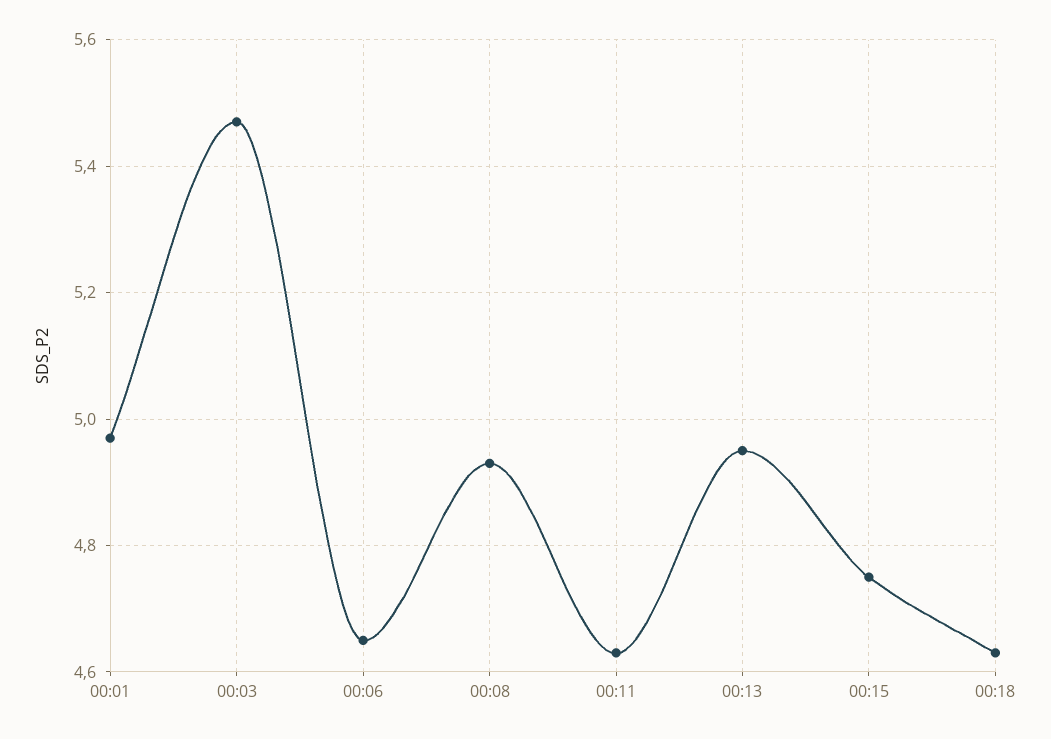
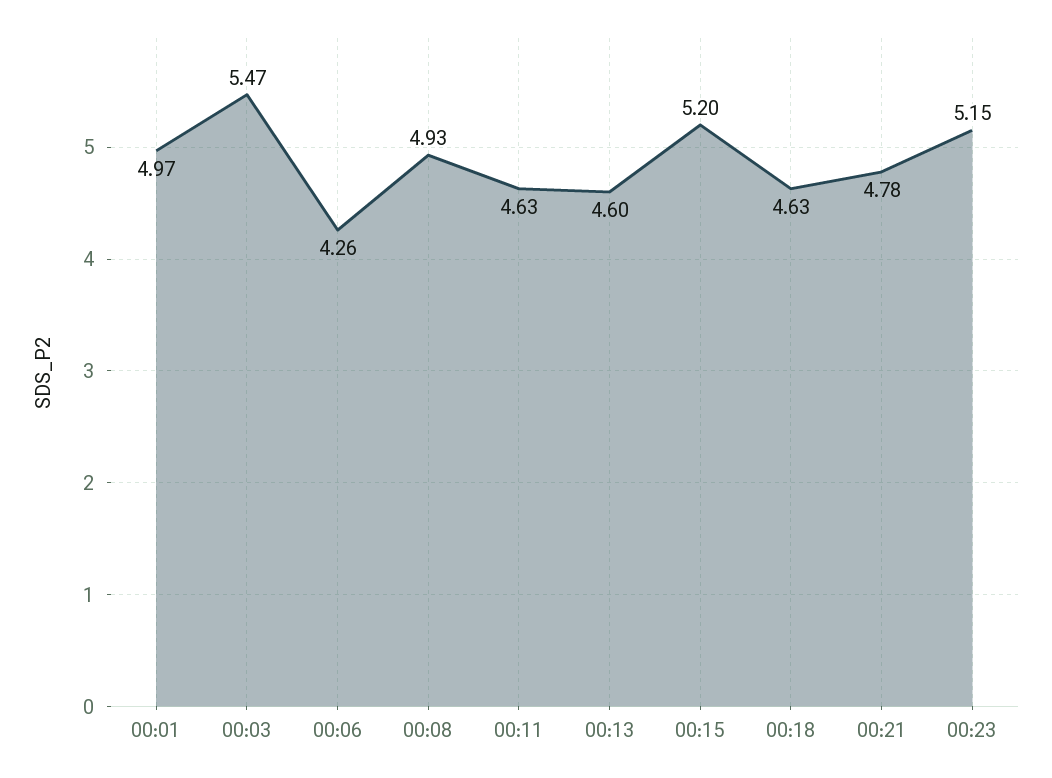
00:06: 4.65 -> 4.26
00:13: 4.95 -> 4.6
00:15: 4.75 -> 5.2
00:21: none -> 4.78
00:23: none -> 5.15

